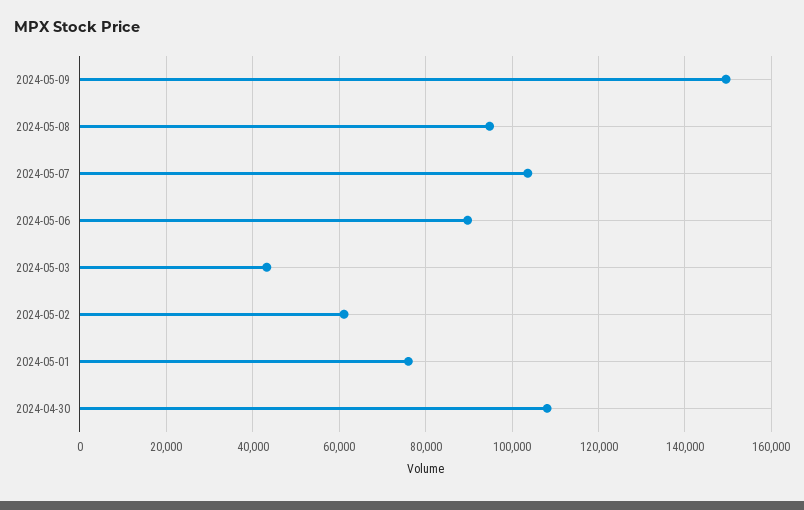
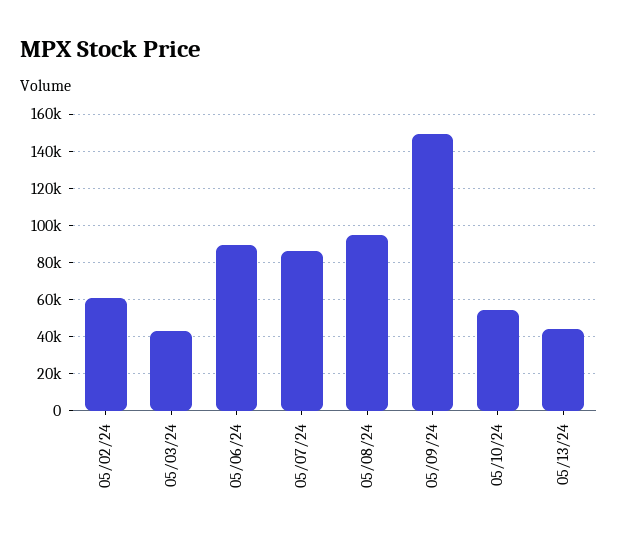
2024-05-07: 104000 -> 85000
2024-05-01: 76000 -> none
2024-04-30: 108000 -> none
05/10/24: none -> 55000
05/13/24: none -> 45000

